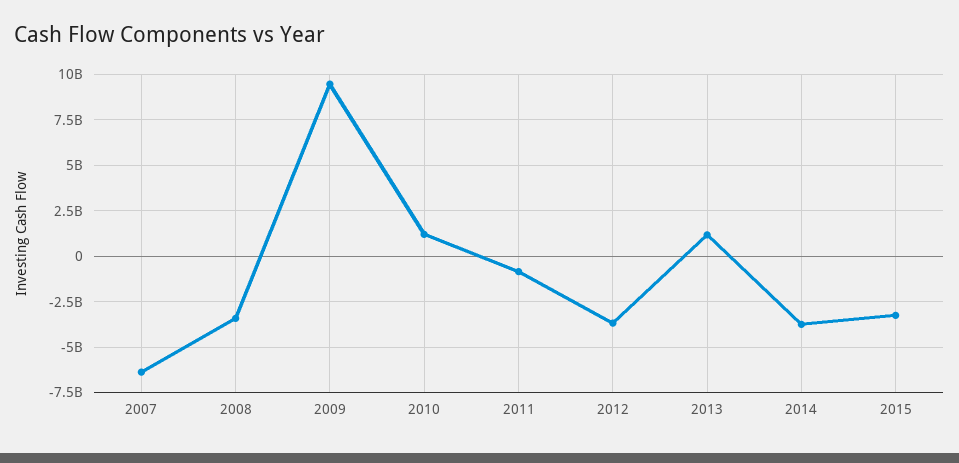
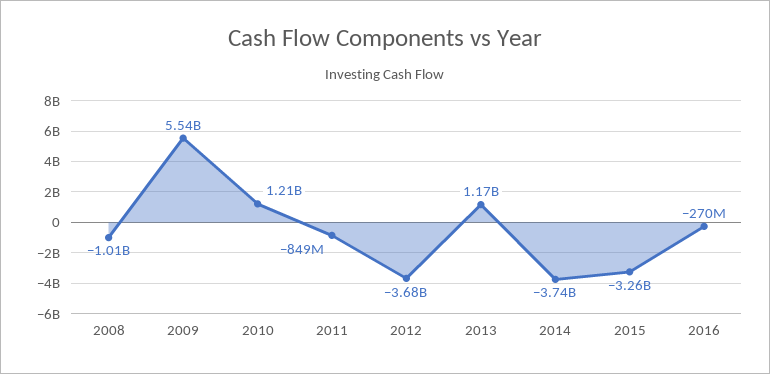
2007: -6500000000 -> none
2008: -3500000000 -> -1010000000
2009: 9500000000 -> 5540000000
2016: none -> -270000000

